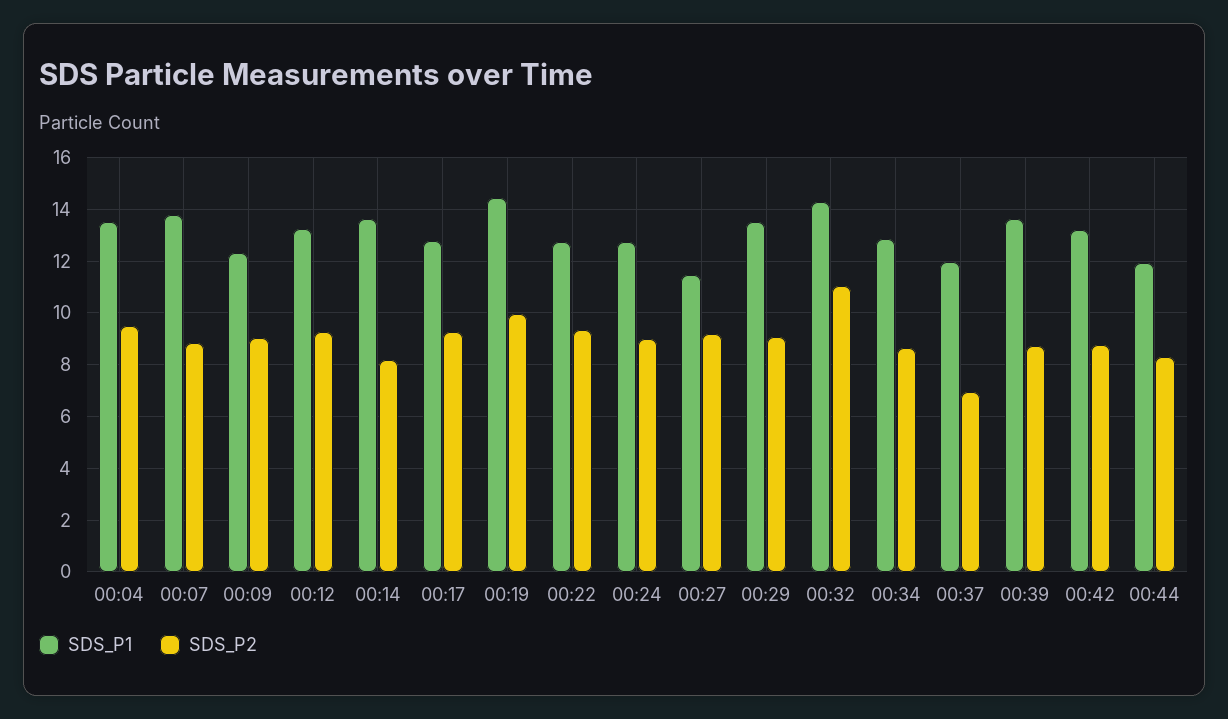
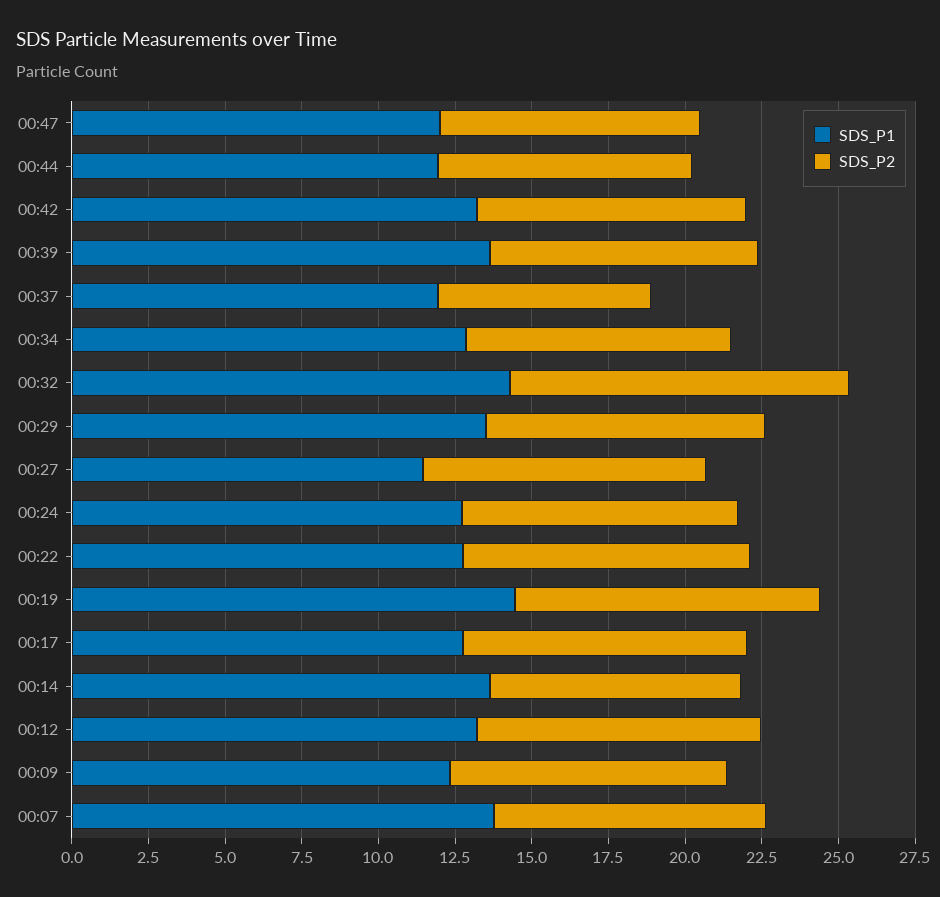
SDS_P1, 00:04: 13.5 -> none
SDS_P2, 00:04: 9.5 -> none
SDS_P1, 00:47: none -> 12
SDS_P2, 00:47: none -> 8.5

